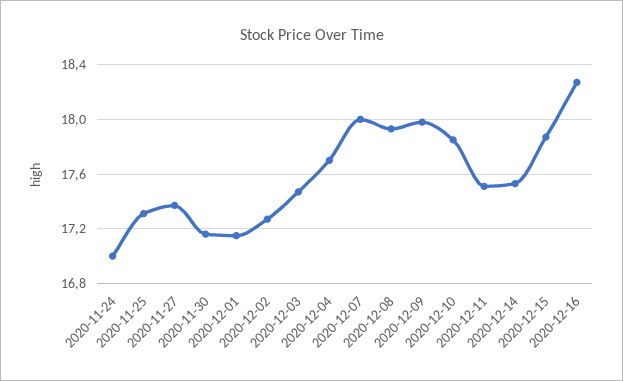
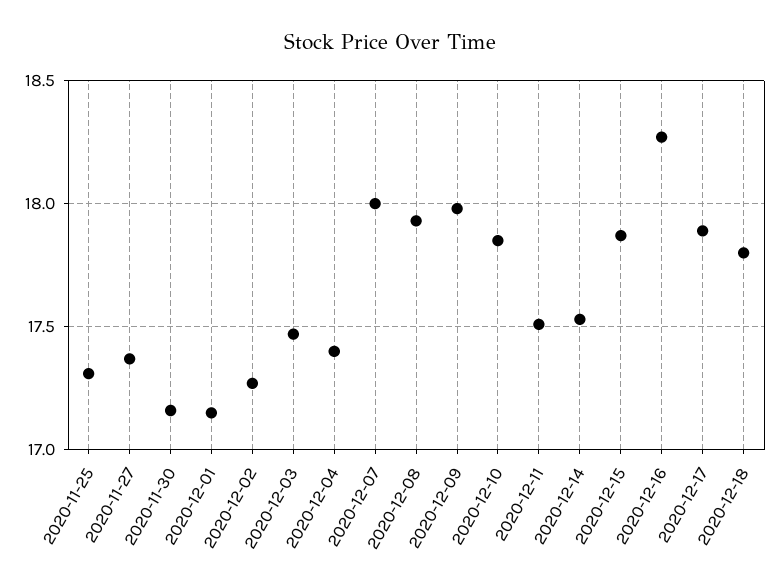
2020-11-24: 17 -> none
2020-12-04: 17.7 -> 17.4
2020-12-17: none -> 17.9
2020-12-18: none -> 17.8

